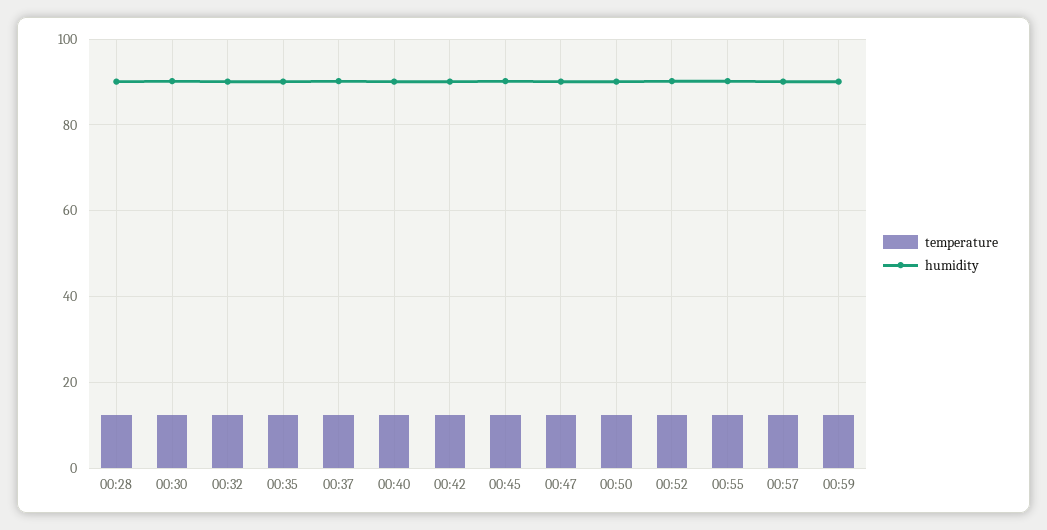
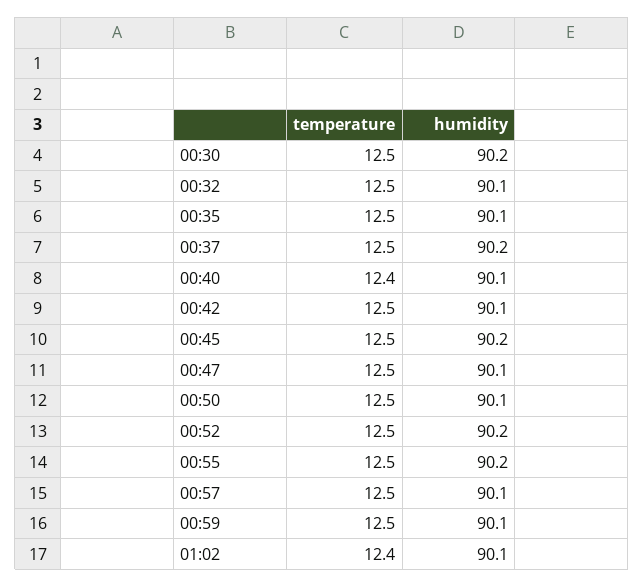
temperature, 00:28: 12 -> none
humidity, 00:28: 90 -> none
temperature, 01:02: none -> 12.4
humidity, 01:02: none -> 90.1

